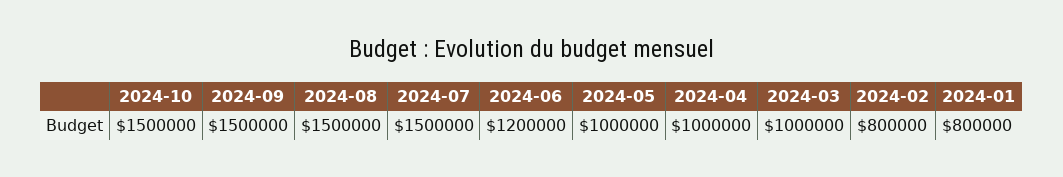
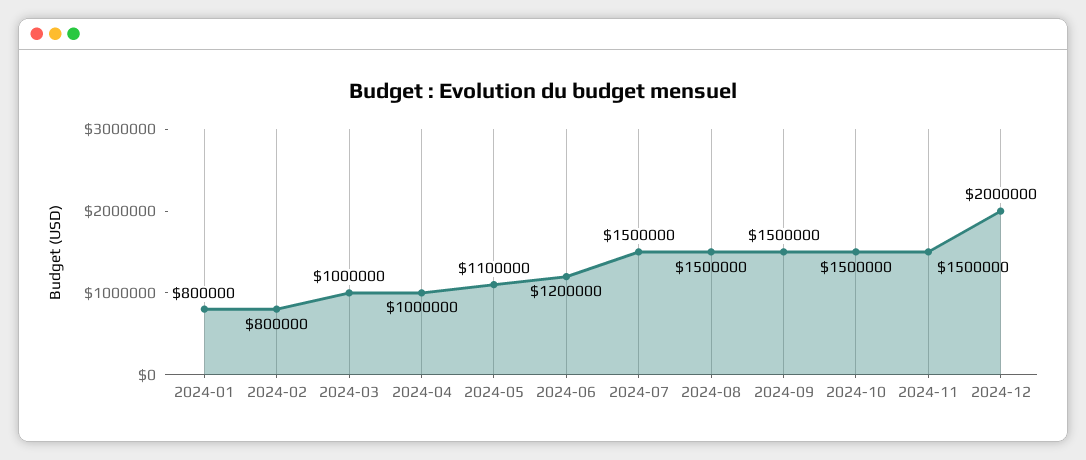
2024-05: 1000000 -> 1100000
2024-11: none -> 1500000
2024-12: none -> 2000000

